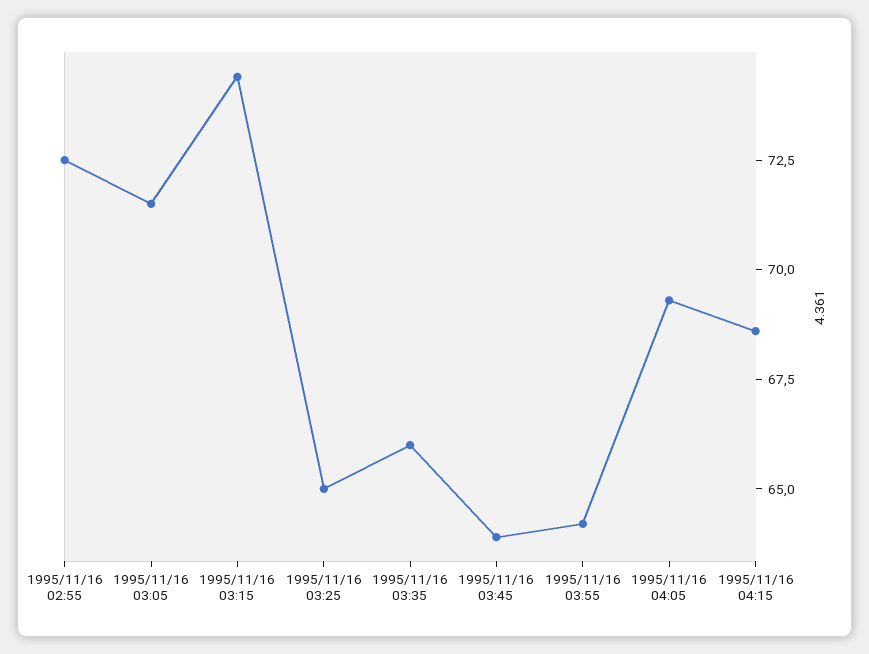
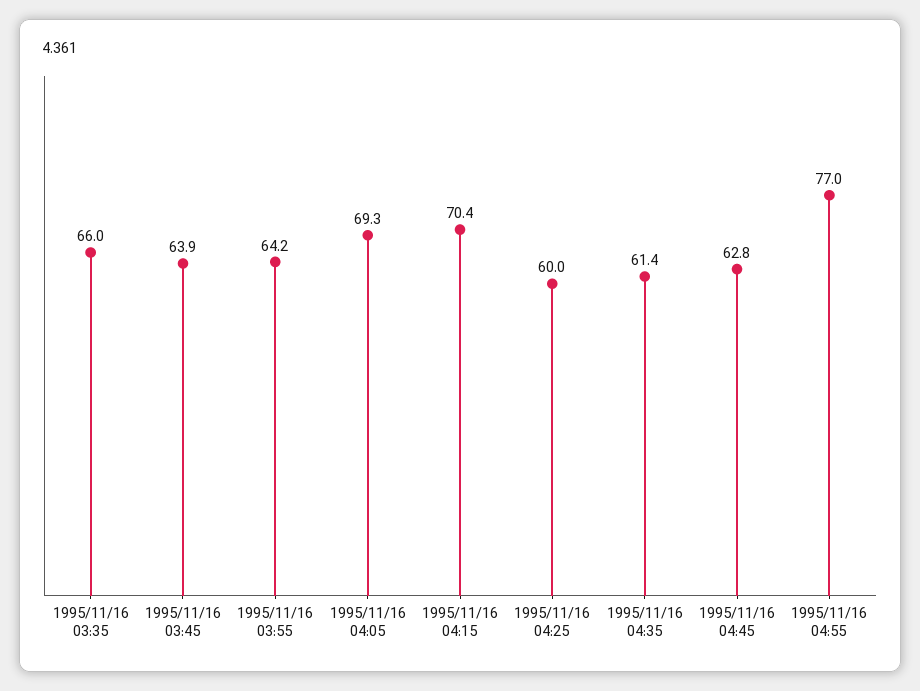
1995/11/16 02:55: 72.5 -> none
1995/11/16 03:05: 71.5 -> none
1995/11/16 03:15: 74.5 -> none
1995/11/16 03:25: 65 -> none
1995/11/16 04:15: 68.5 -> 70.4
1995/11/16 04:25: none -> 60
1995/11/16 04:35: none -> 61.4
1995/11/16 04:45: none -> 62.8
1995/11/16 04:55: none -> 77

